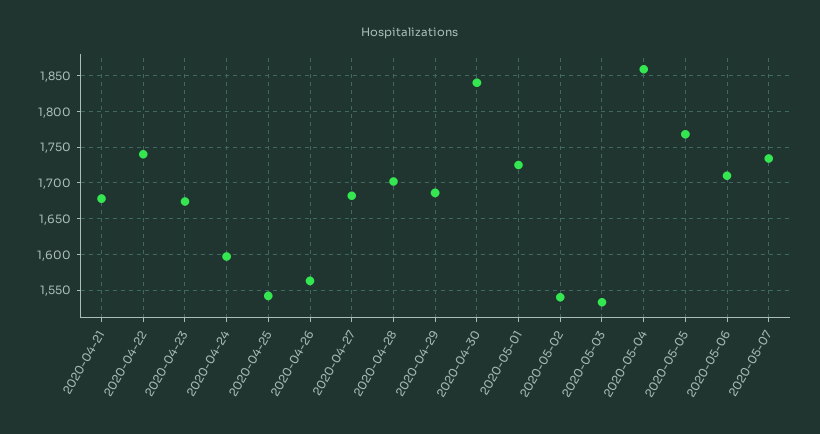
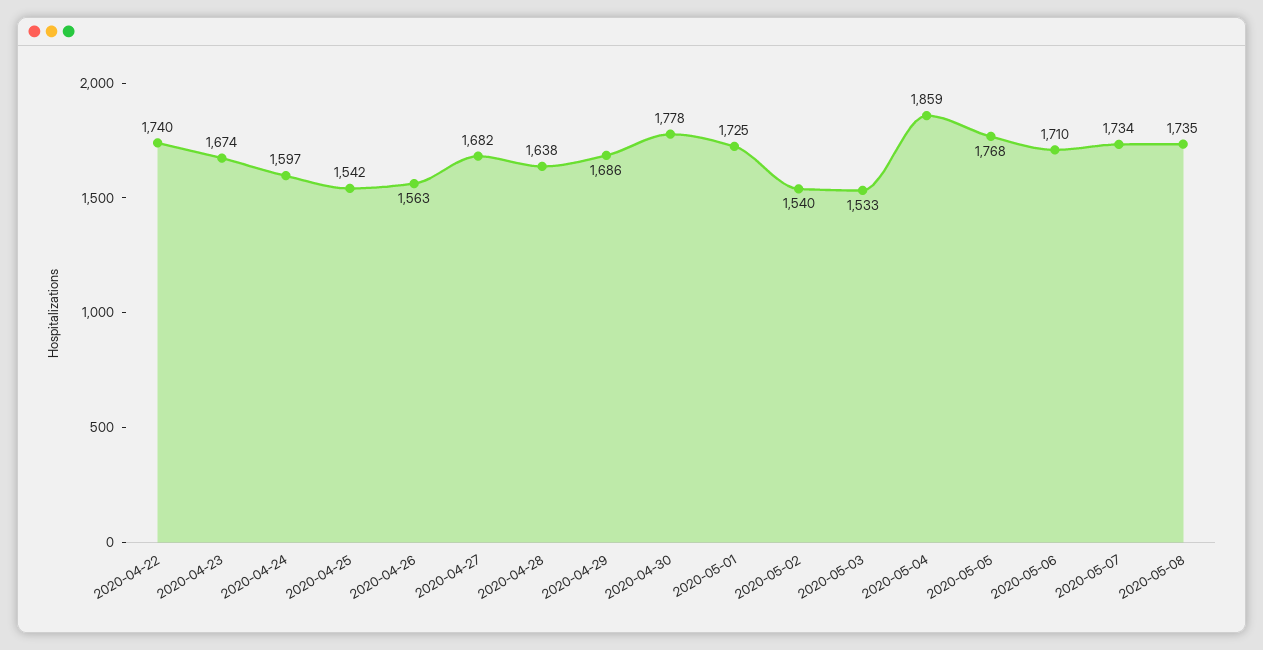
2020-04-21: 1680 -> none
2020-04-28: 1700 -> 1638
2020-04-30: 1840 -> 1778
2020-05-08: none -> 1735

